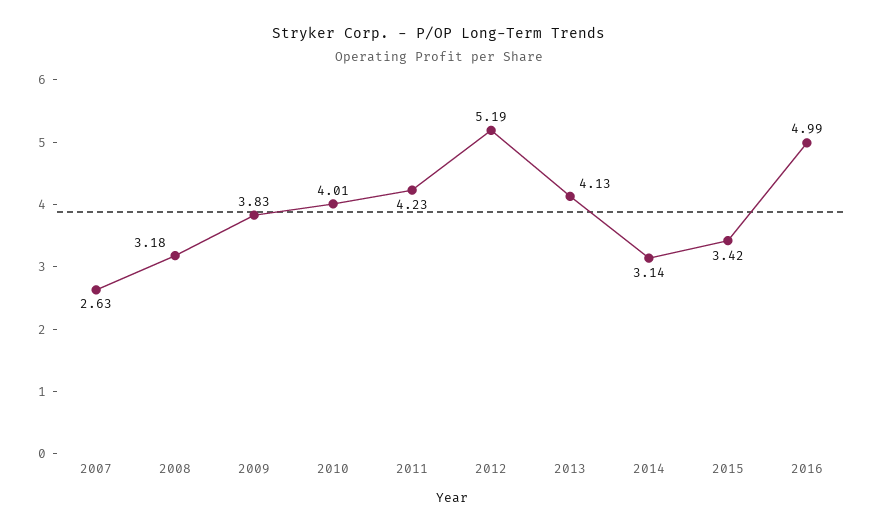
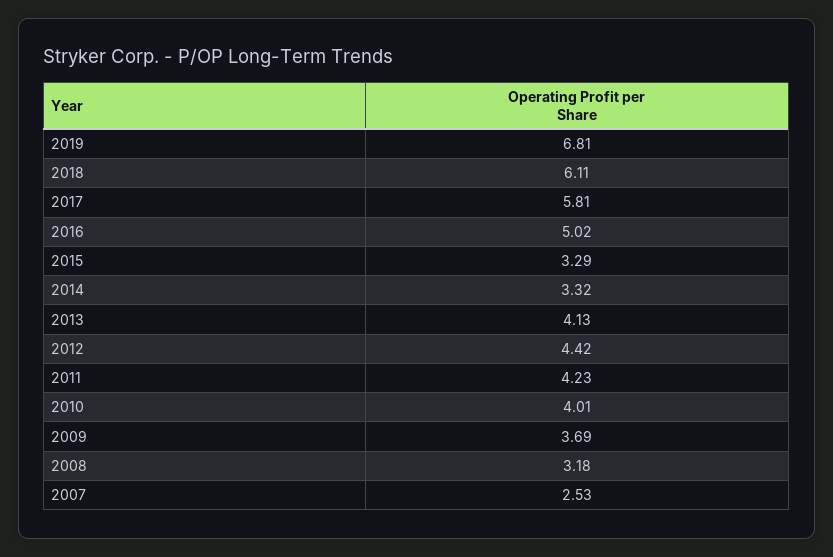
2007: 2.63 -> 2.53
2009: 3.83 -> 3.69
2012: 5.19 -> 4.42
2014: 3.14 -> 3.32
2015: 3.42 -> 3.29
2016: 4.99 -> 5.02
2019: none -> 6.81
2018: none -> 6.11
2017: none -> 5.81

